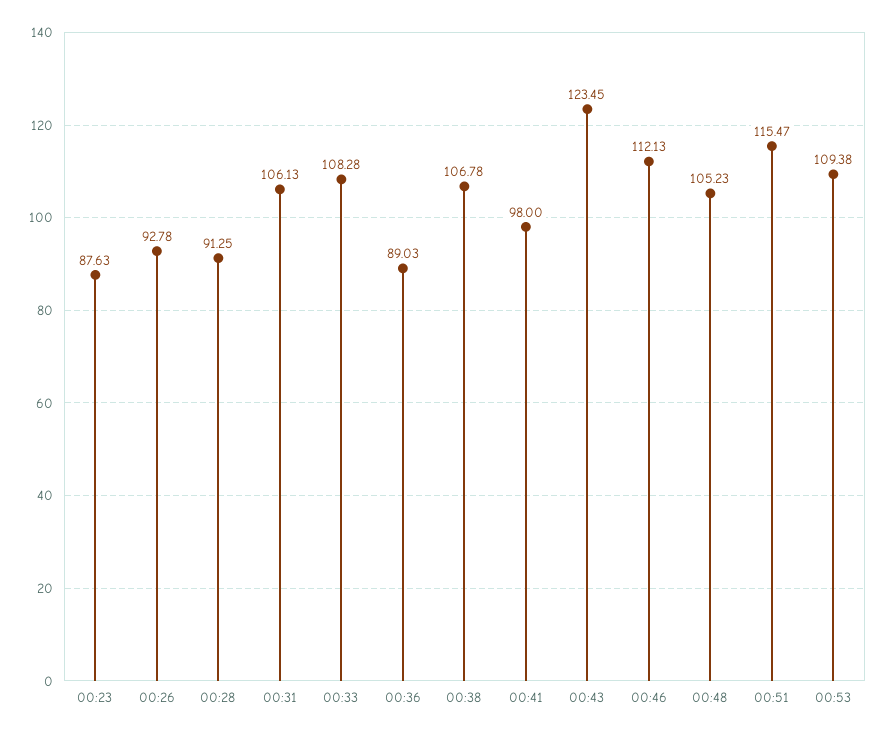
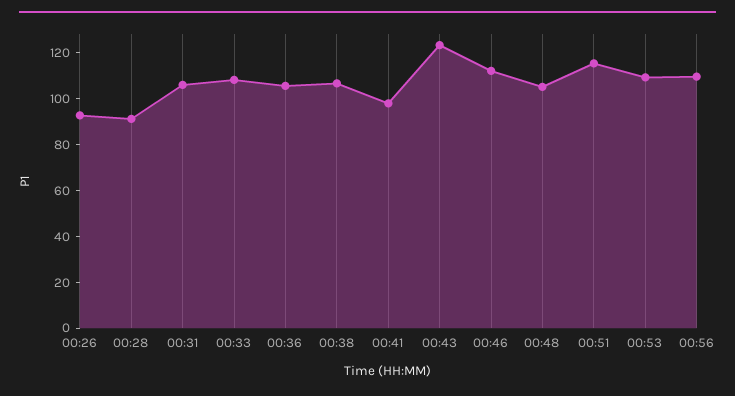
00:23: 87.63 -> none
00:36: 89.03 -> 105
00:56: none -> 110

